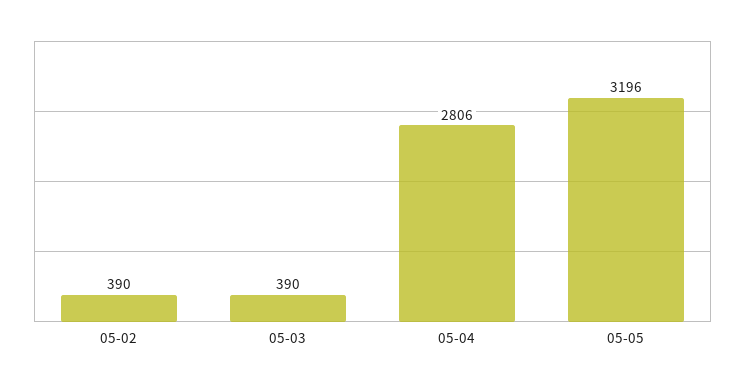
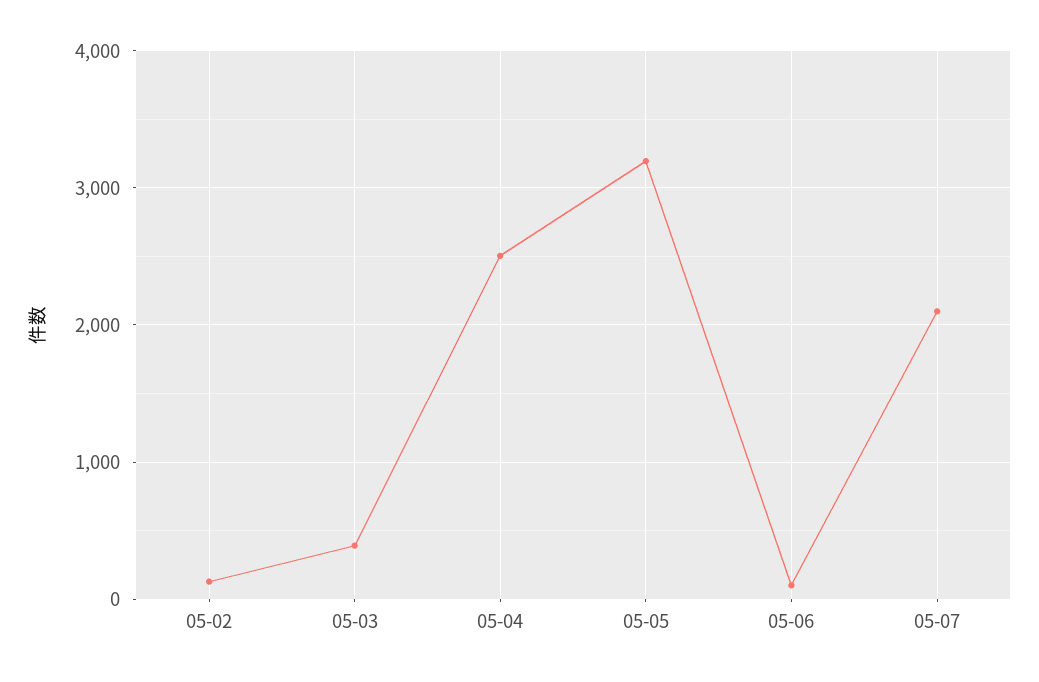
05-02: 390 -> 100
05-04: 2806 -> 2500
05-06: none -> 100
05-07: none -> 2100

